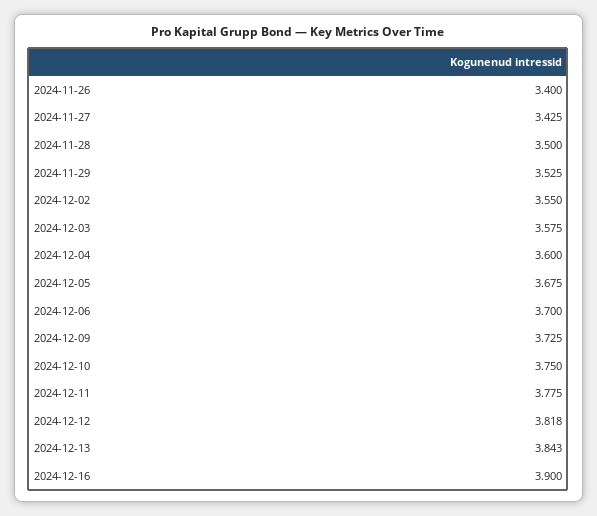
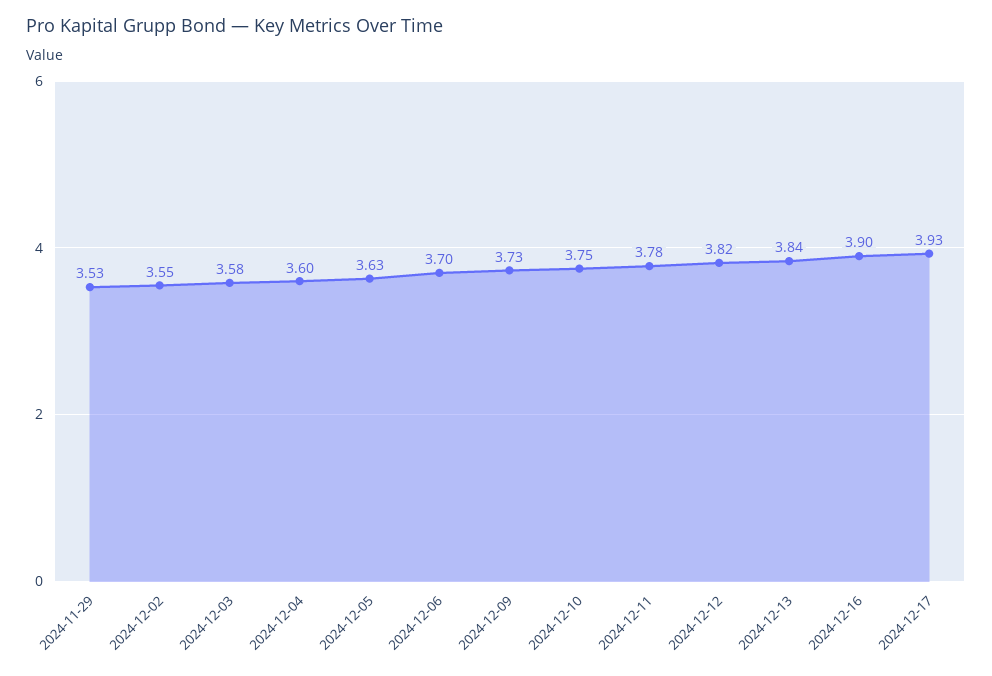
2024-11-26: 3.4 -> none
2024-11-27: 3.425 -> none
2024-11-28: 3.5 -> none
2024-12-05: 3.675 -> 3.63
2024-12-17: none -> 3.93

